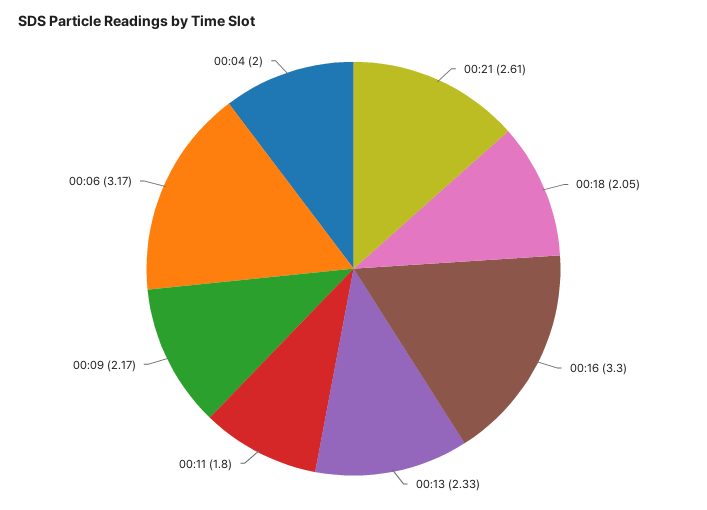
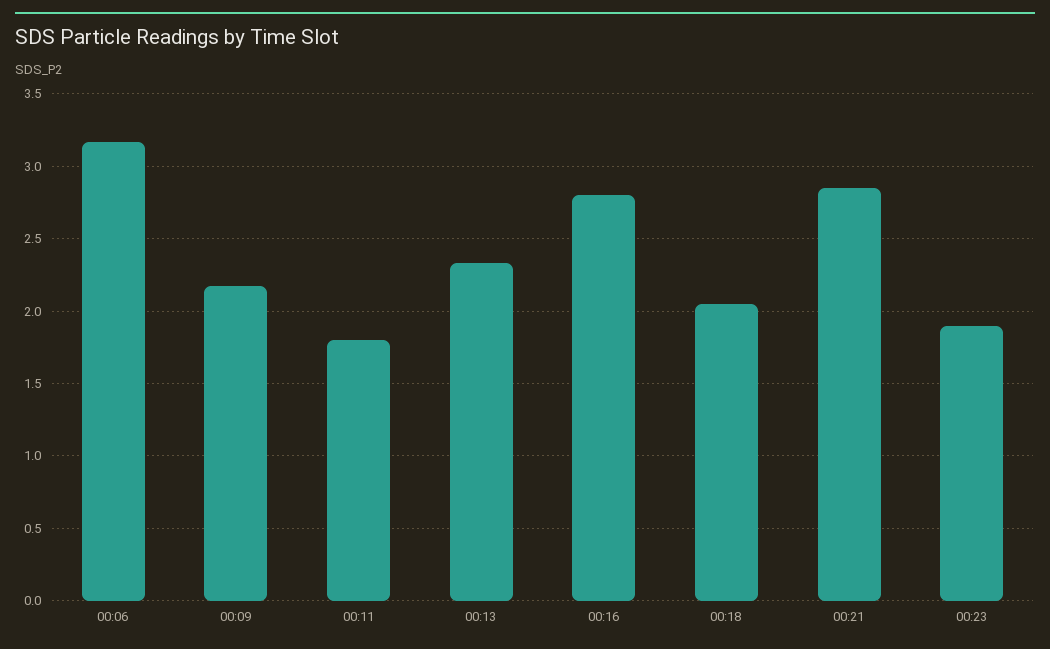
00:21: 2.61 -> 2.85
00:16: 3.3 -> 2.8
00:04: 2 -> none
00:23: none -> 1.9

